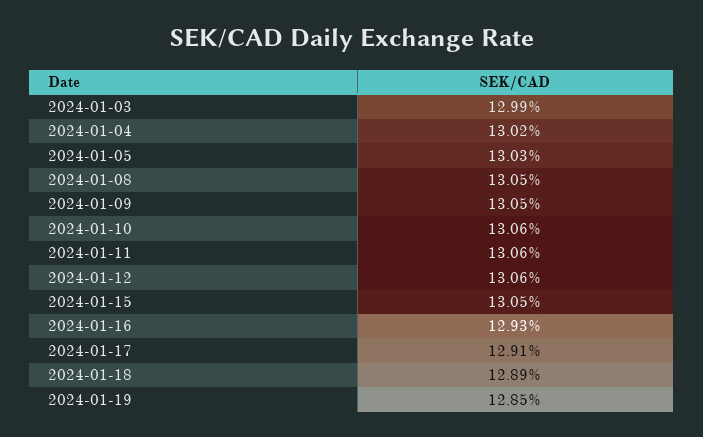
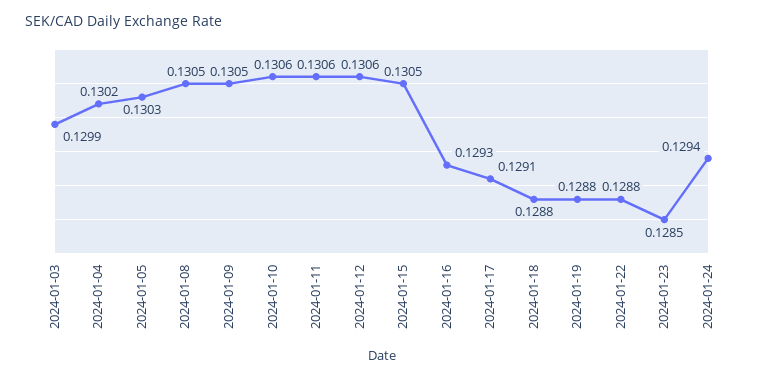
2024-01-18: 0.1289 -> 0.1288
2024-01-19: 0.1285 -> 0.1288
2024-01-22: none -> 0.1288
2024-01-23: none -> 0.1285
2024-01-24: none -> 0.1294

